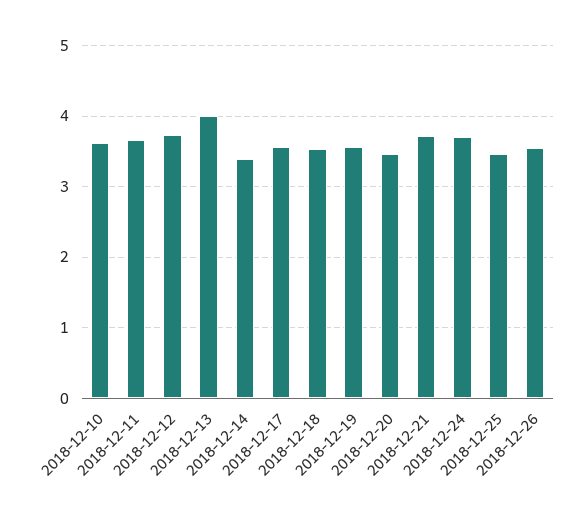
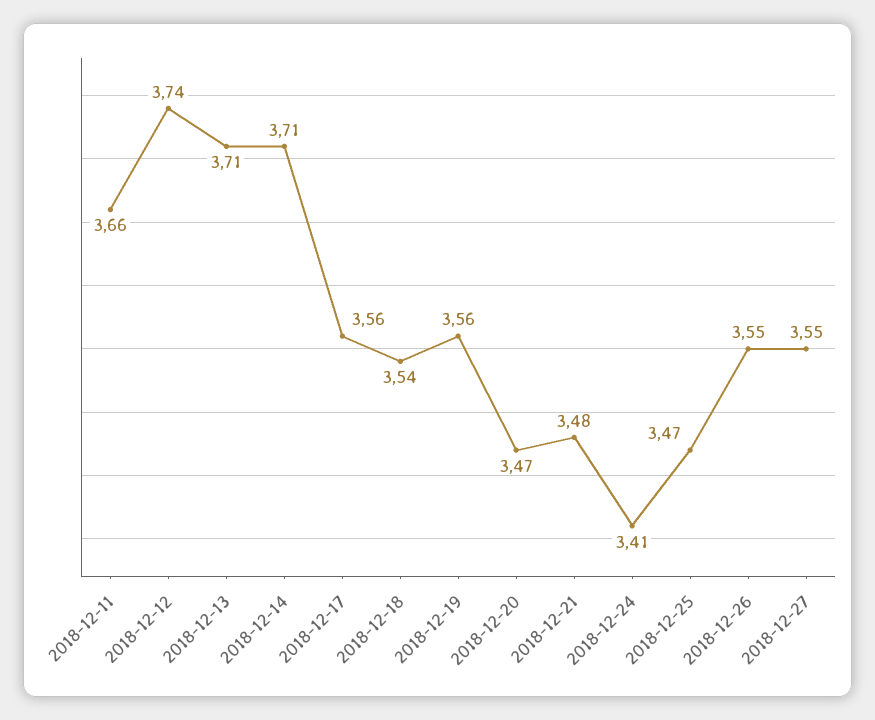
2018-12-10: 3.6 -> none
2018-12-13: 4 -> 3.71
2018-12-14: 3.4 -> 3.71
2018-12-21: 3.7 -> 3.48
2018-12-24: 3.7 -> 3.41
2018-12-27: none -> 3.55

